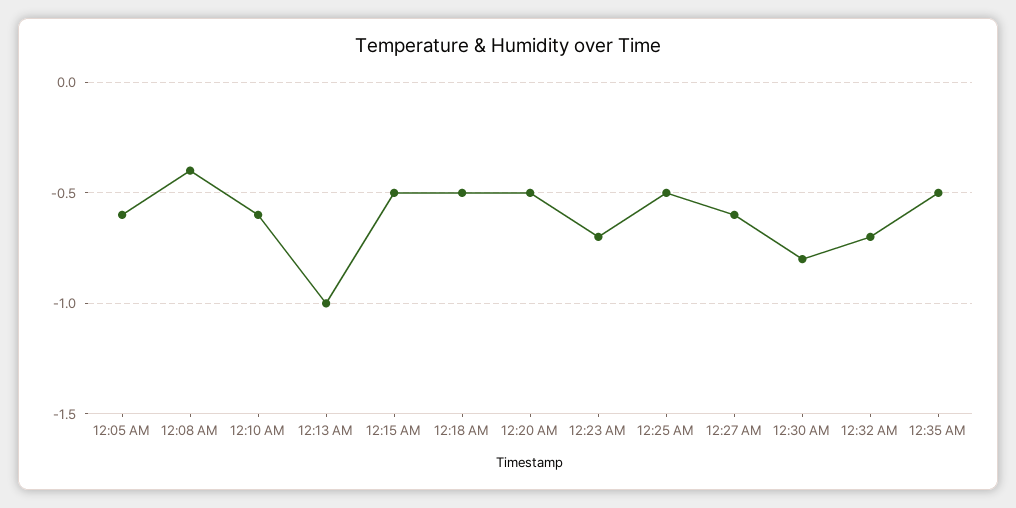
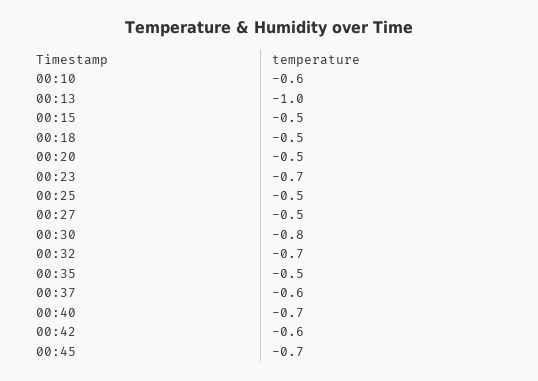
12:05 AM: -0.6 -> none
12:08 AM: -0.4 -> none
12:27 AM: -0.6 -> -0.5
00:37: none -> -0.6
00:40: none -> -0.7
00:42: none -> -0.6
00:45: none -> -0.7

